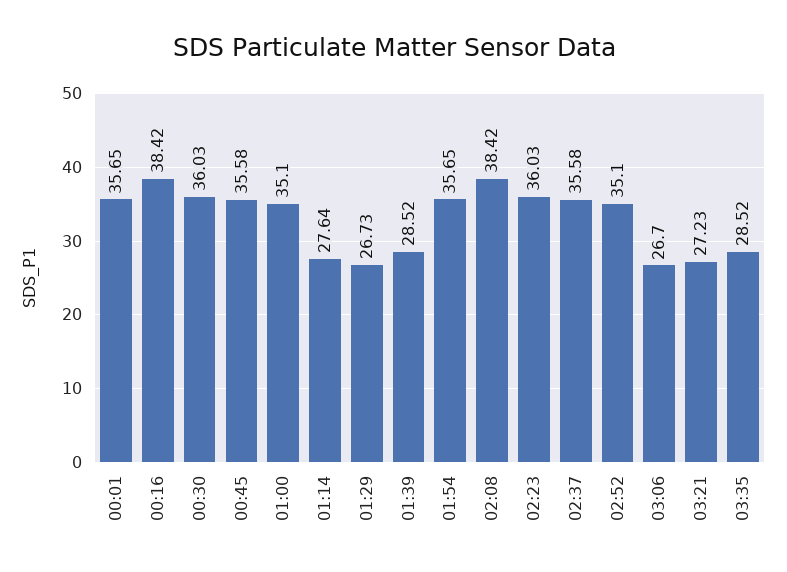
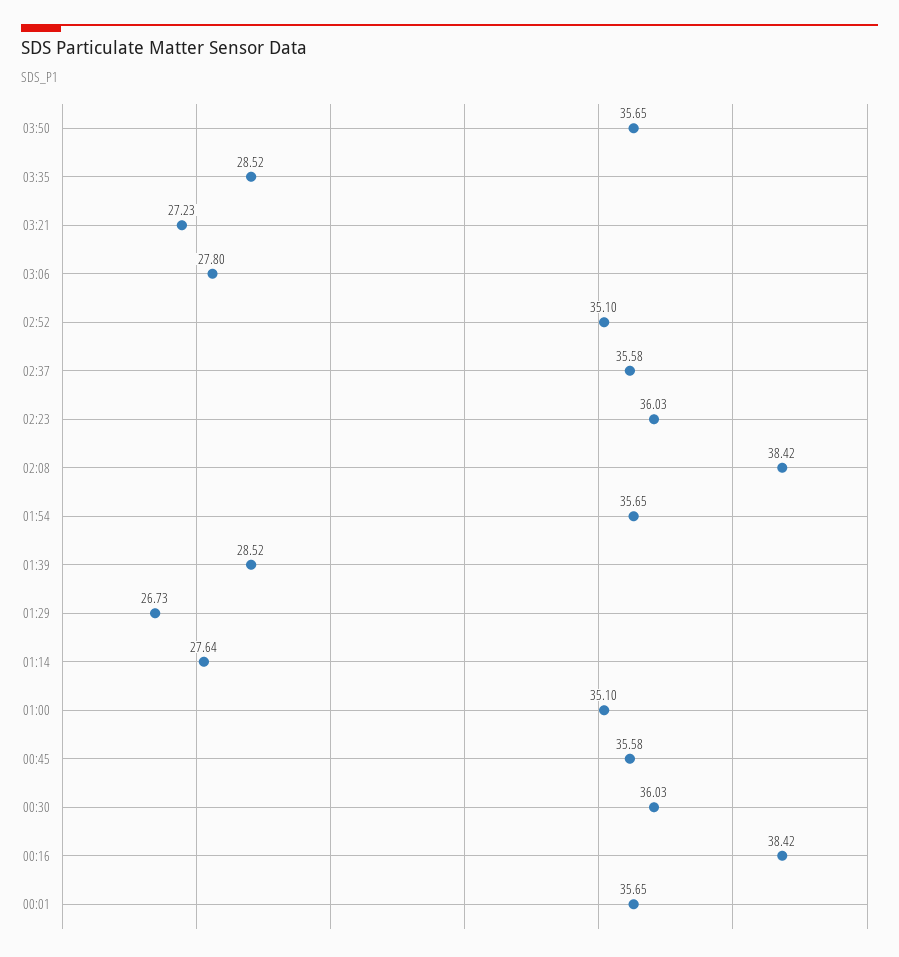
03:06: 26.7 -> 27.8
03:50: none -> 35.65

